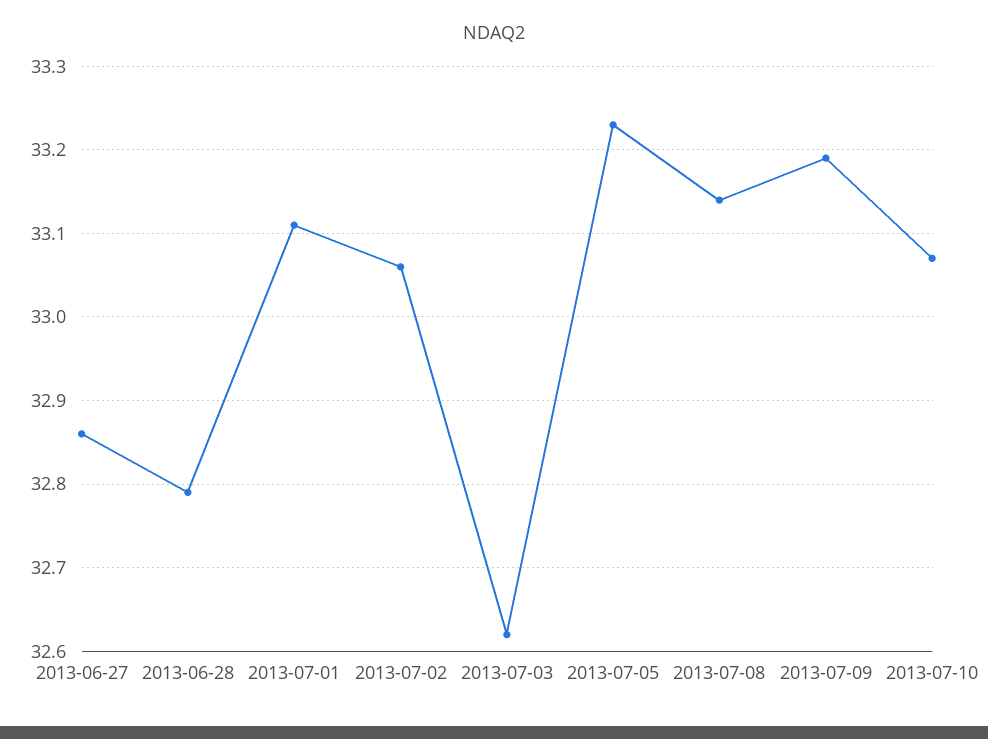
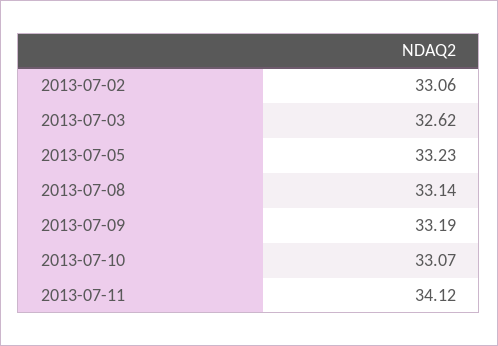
2013-06-27: 32.86 -> none
2013-06-28: 32.79 -> none
2013-07-01: 33.11 -> none
2013-07-11: none -> 34.12

